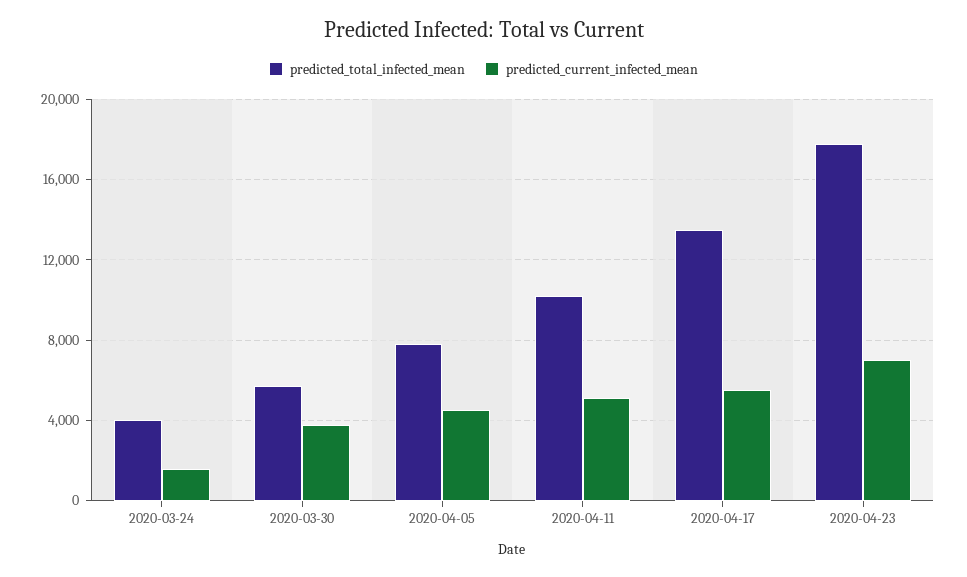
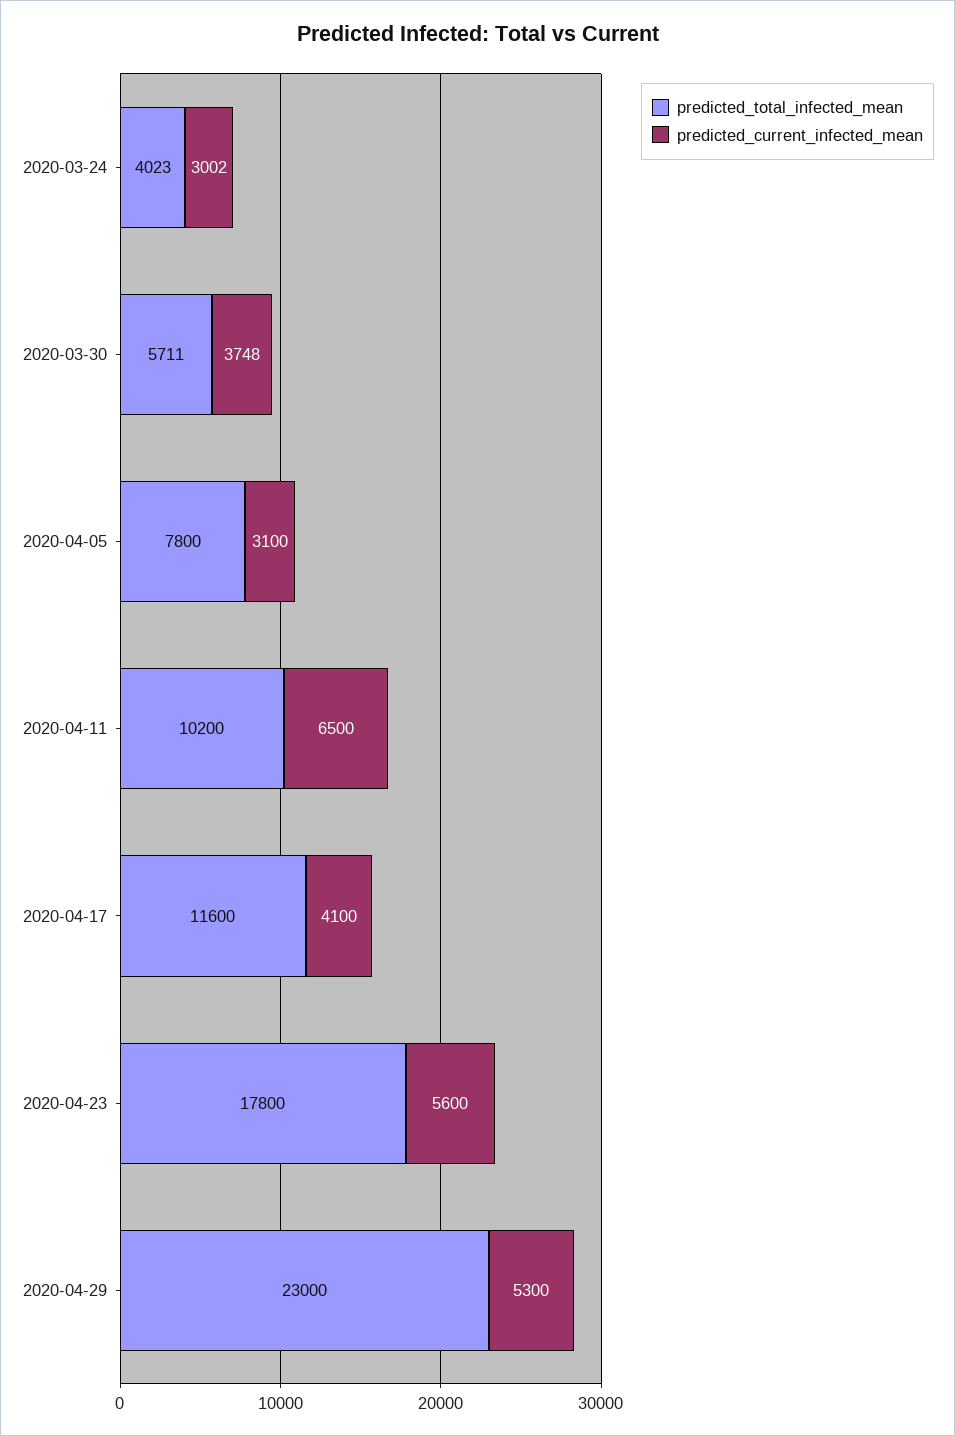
predicted_current_infected_mean, 2020-03-24: 1500 -> 3002
predicted_current_infected_mean, 2020-04-05: 4500 -> 3100
predicted_current_infected_mean, 2020-04-11: 5000 -> 6500
predicted_total_infected_mean, 2020-04-17: 13500 -> 11600
predicted_current_infected_mean, 2020-04-17: 5500 -> 4100
predicted_current_infected_mean, 2020-04-23: 7000 -> 5600
predicted_total_infected_mean, 2020-04-29: none -> 23000
predicted_current_infected_mean, 2020-04-29: none -> 5300

